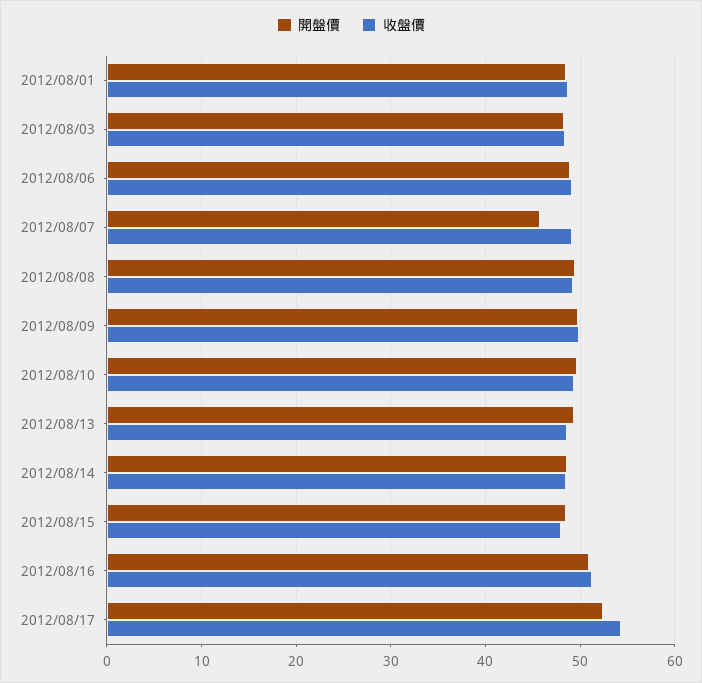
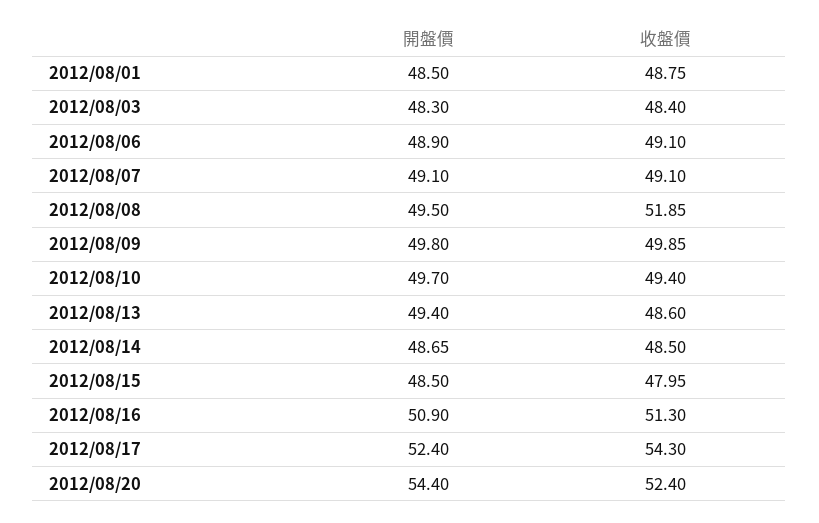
開盤價, 2012/08/07: 46 -> 49.1
收盤價, 2012/08/08: 49 -> 51.85
開盤價, 2012/08/20: none -> 54.4
收盤價, 2012/08/20: none -> 52.4

